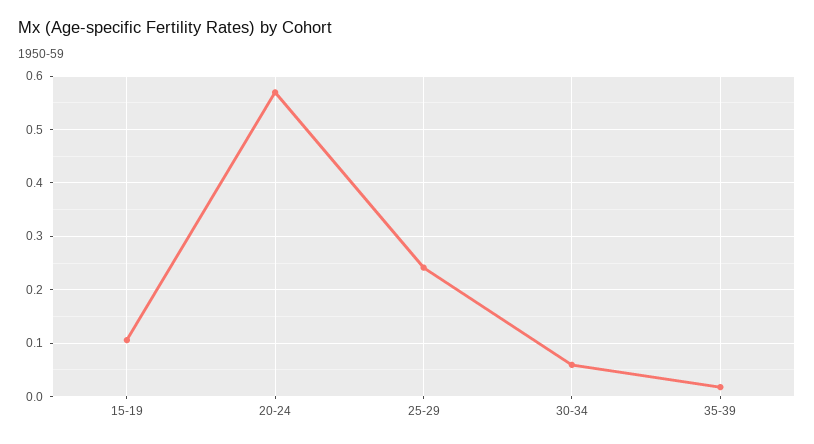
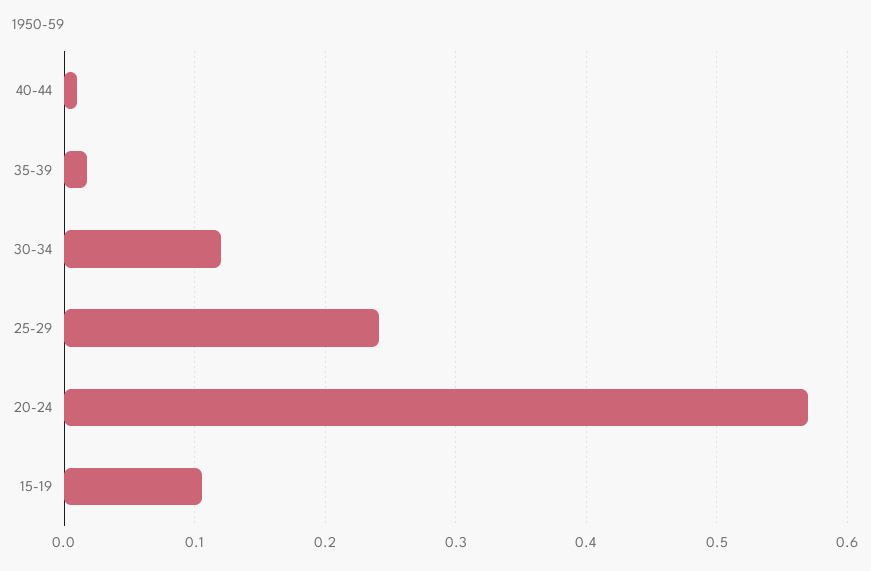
30-34: 0.06 -> 0.12
40-44: none -> 0.01

